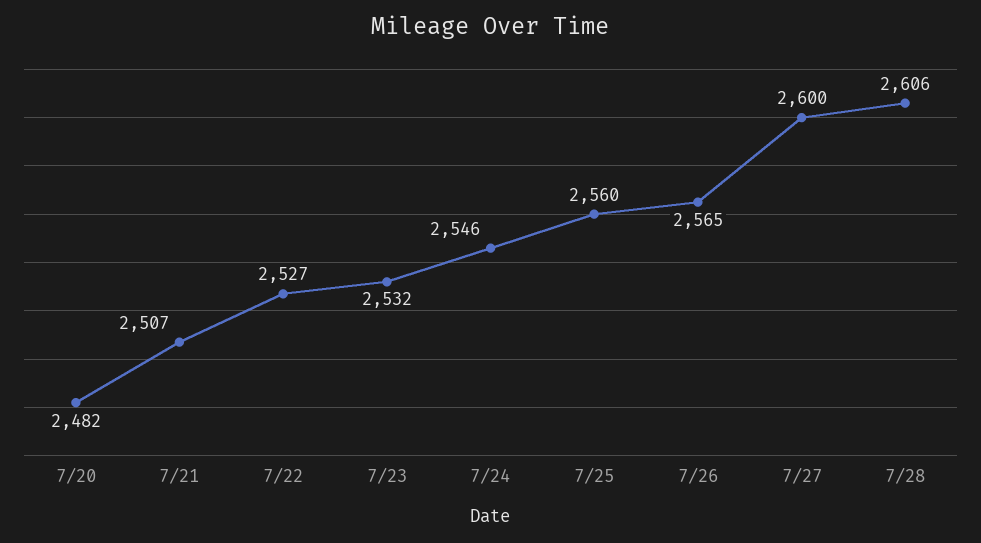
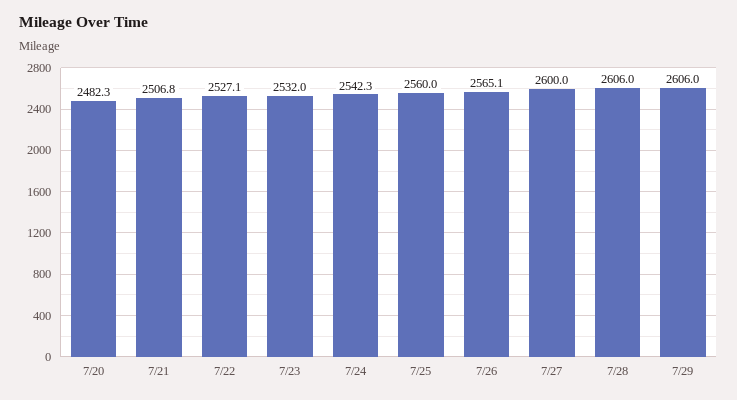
7/24: 2546 -> 2542.3
7/29: none -> 2606

